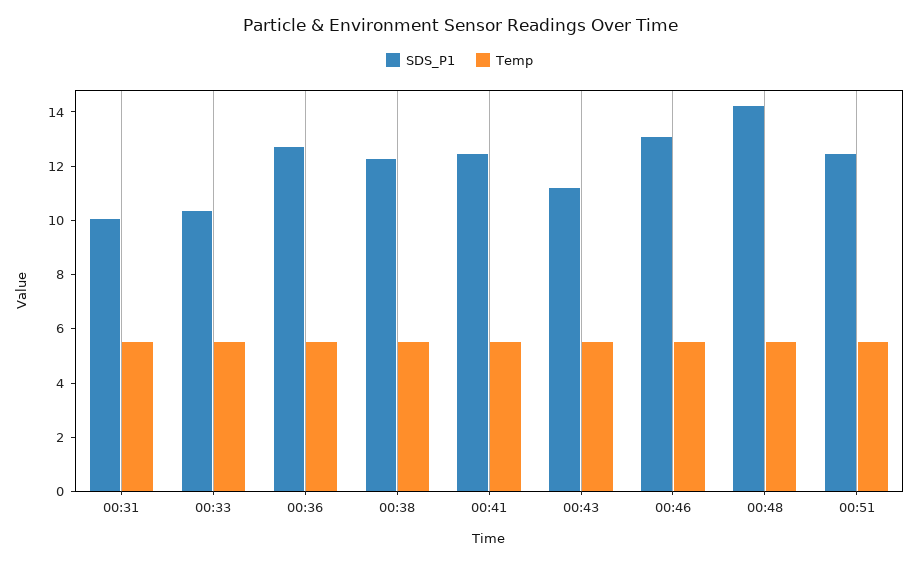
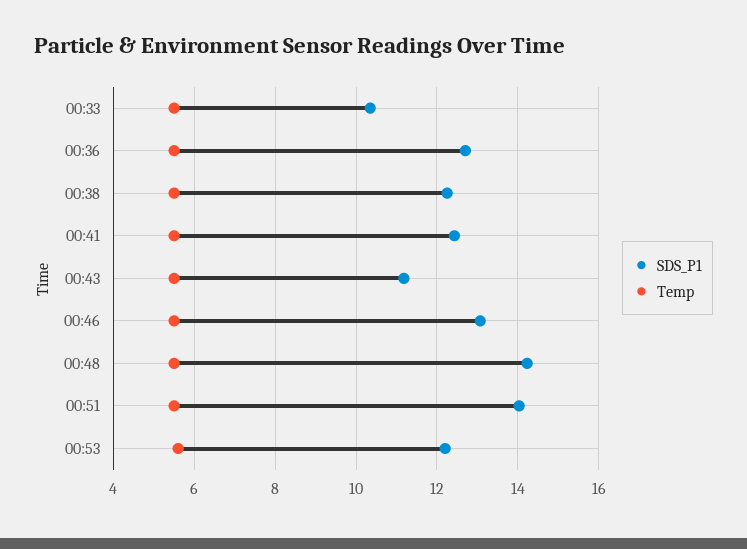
SDS_P1, 00:31: 10 -> none
Temp, 00:31: 5.5 -> none
SDS_P1, 00:51: 12.5 -> 14
SDS_P1, 00:53: none -> 12.2
Temp, 00:53: none -> 5.6

